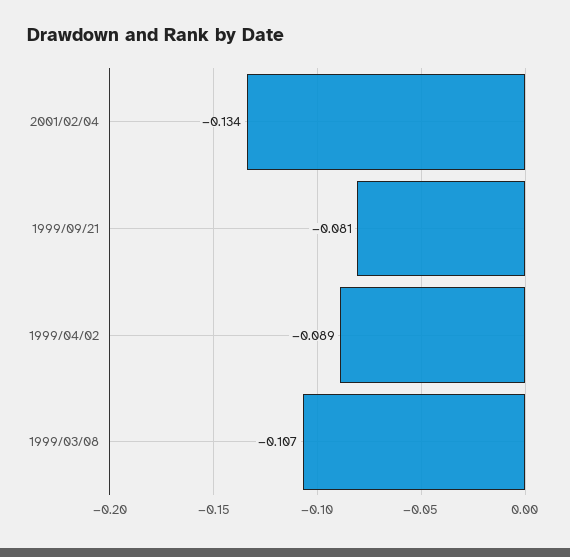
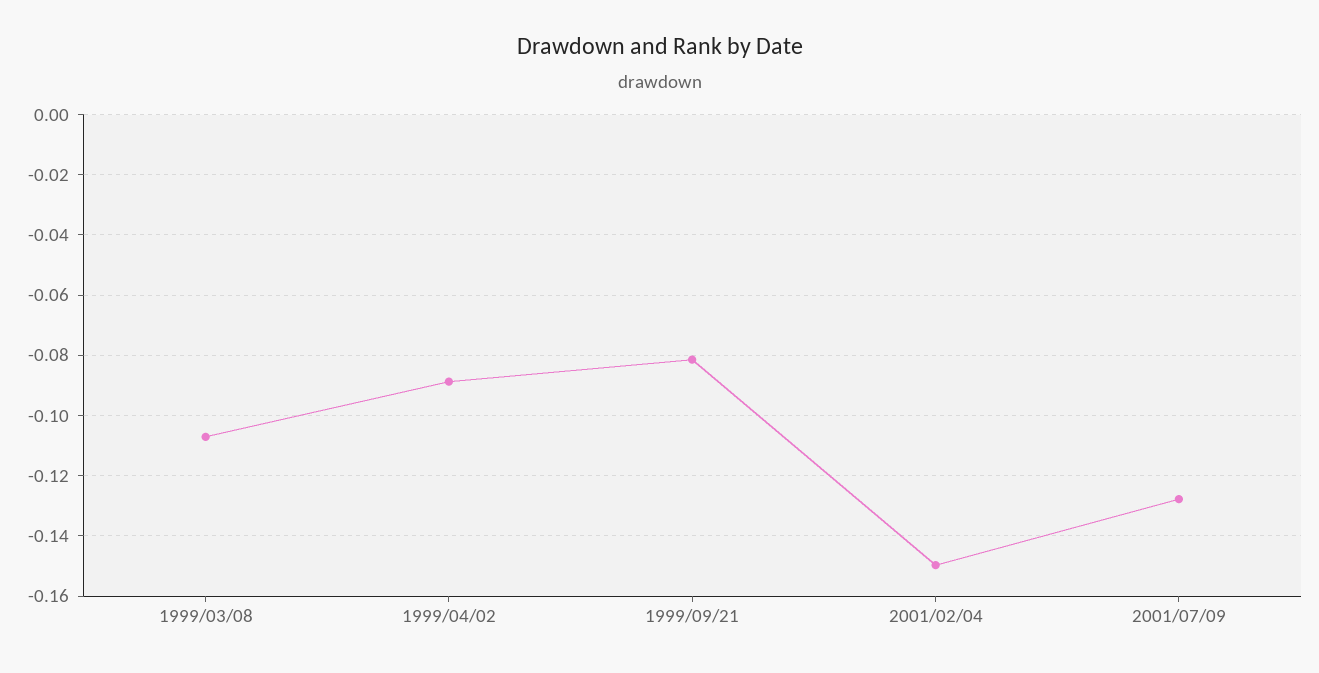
2001/02/04: -0.134 -> -0.15
2001/07/09: none -> -0.128

